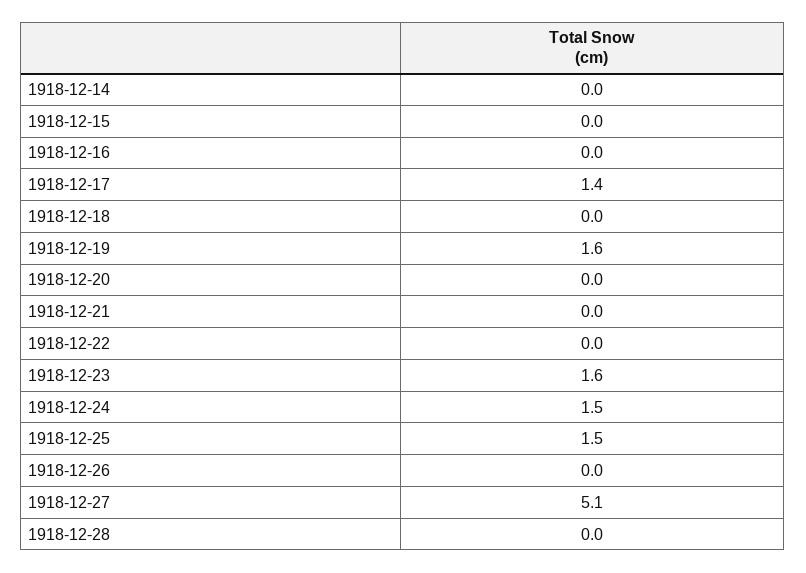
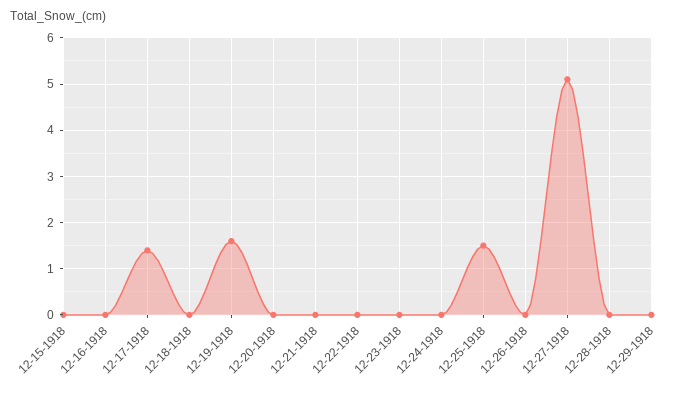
1918-12-14: 0 -> none
1918-12-23: 1.6 -> 0
1918-12-24: 1.5 -> 0
12-29-1918: none -> 0

